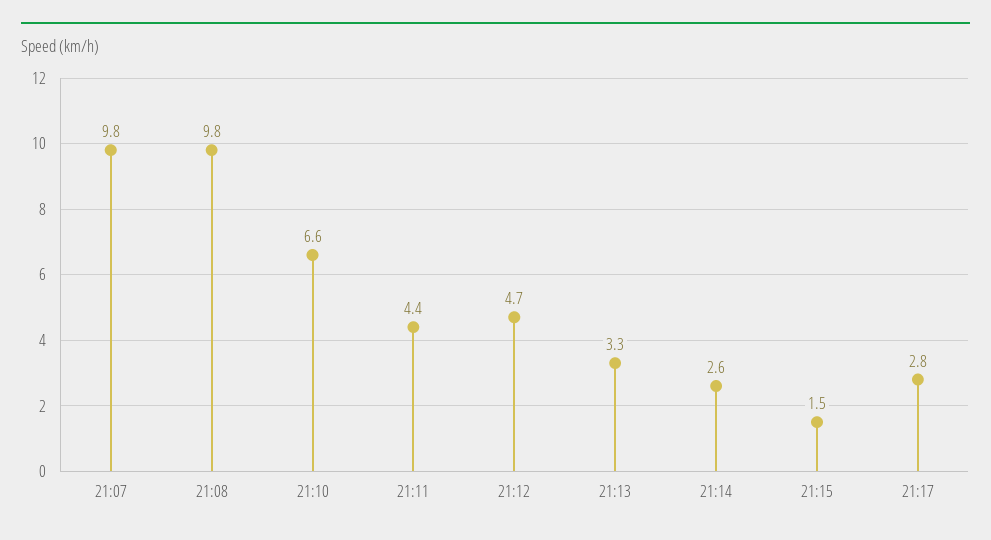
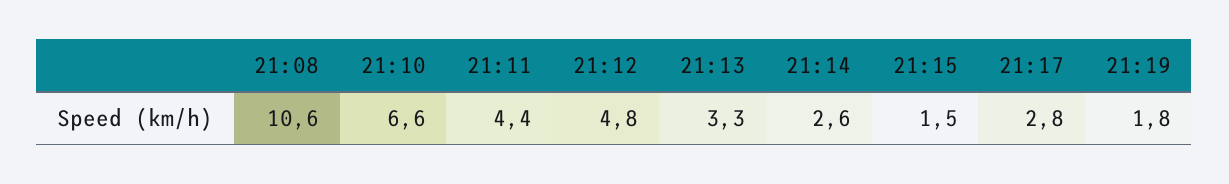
21:07: 9.8 -> none
21:08: 9.8 -> 10.6
21:12: 4.7 -> 4.8
21:19: none -> 1.8

